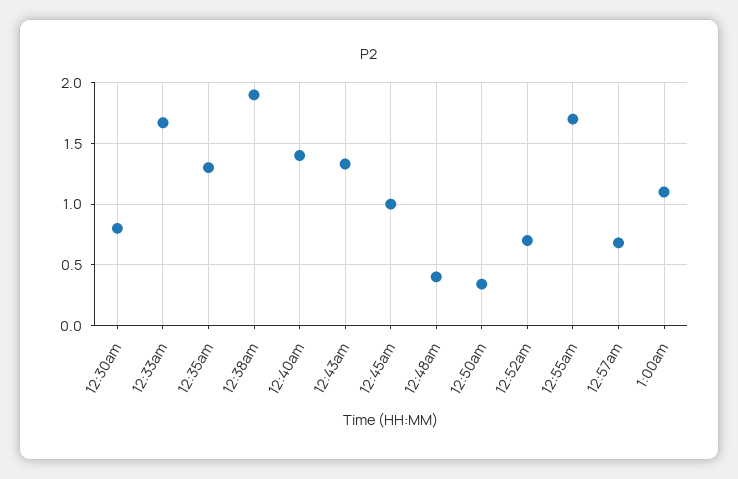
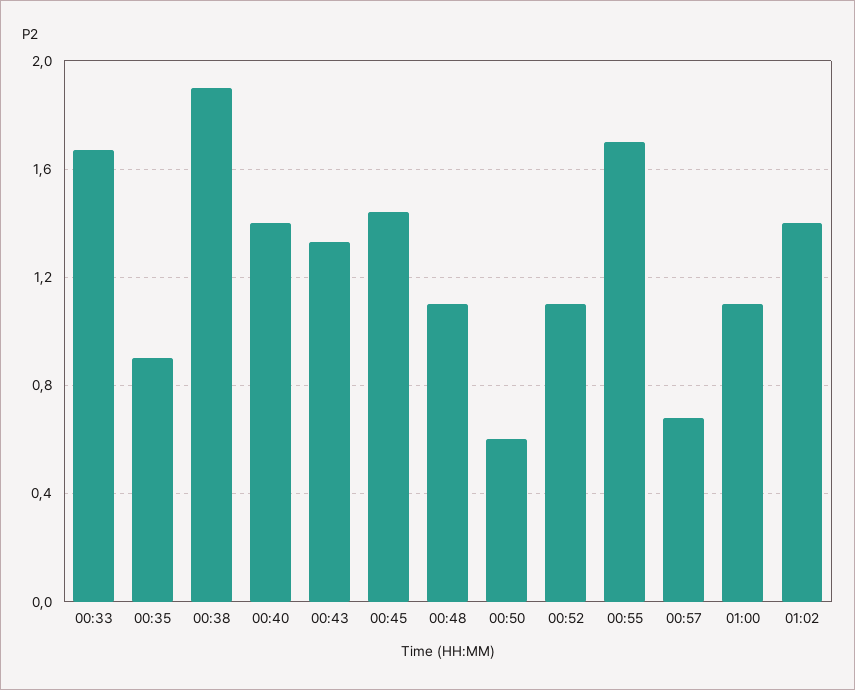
12:30am: 0.8 -> none
12:35am: 1.3 -> 0.9
12:45am: 1 -> 1.45
12:48am: 0.4 -> 1.1
12:50am: 0.35 -> 0.6
12:52am: 0.7 -> 1.1
01:02: none -> 1.4

